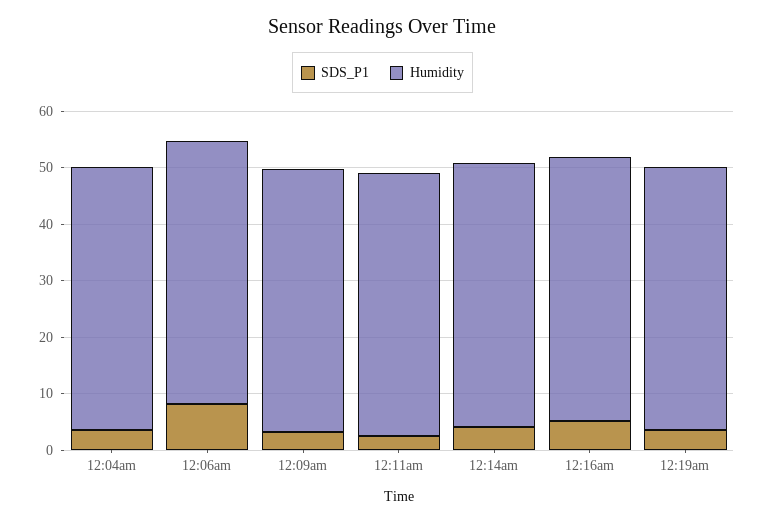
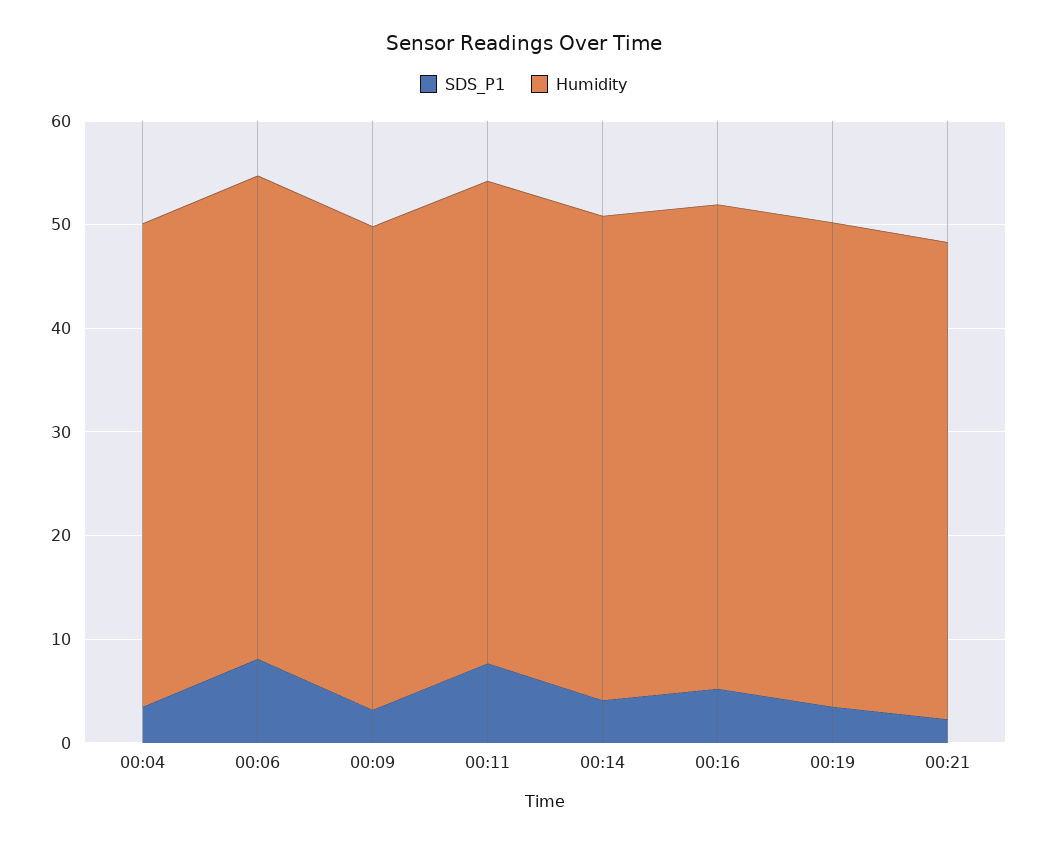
SDS_P1, 12:11am: 2 -> 8
SDS_P1, 00:21: none -> 2
Humidity, 00:21: none -> 46

